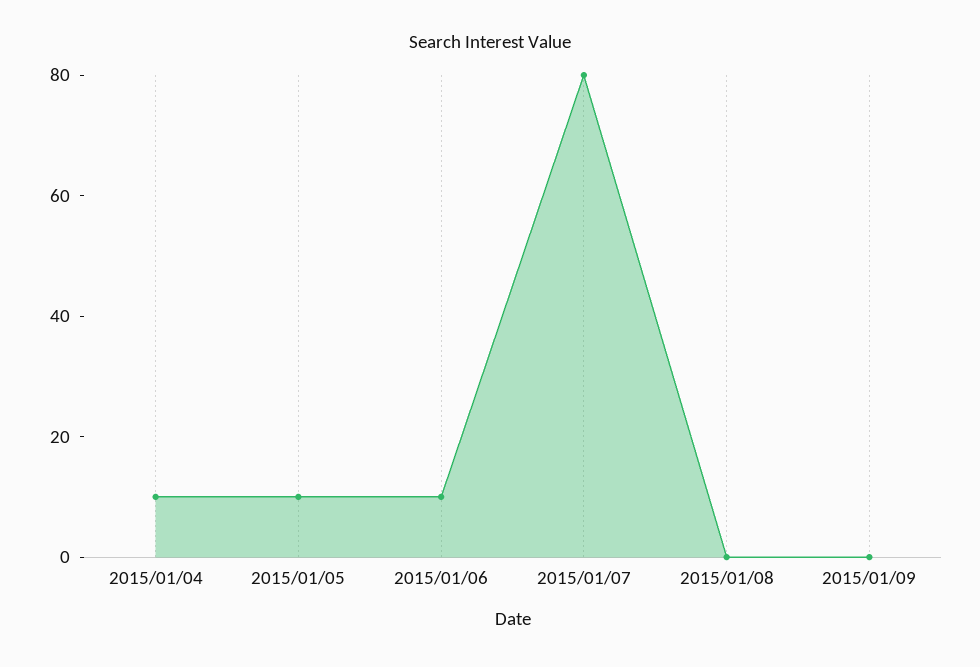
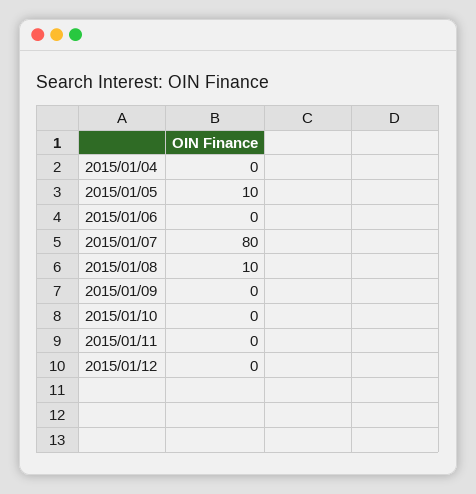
2015/01/04: 10 -> 0
2015/01/06: 10 -> 0
2015/01/08: 0 -> 10
2015/01/10: none -> 0
2015/01/11: none -> 0
2015/01/12: none -> 0

